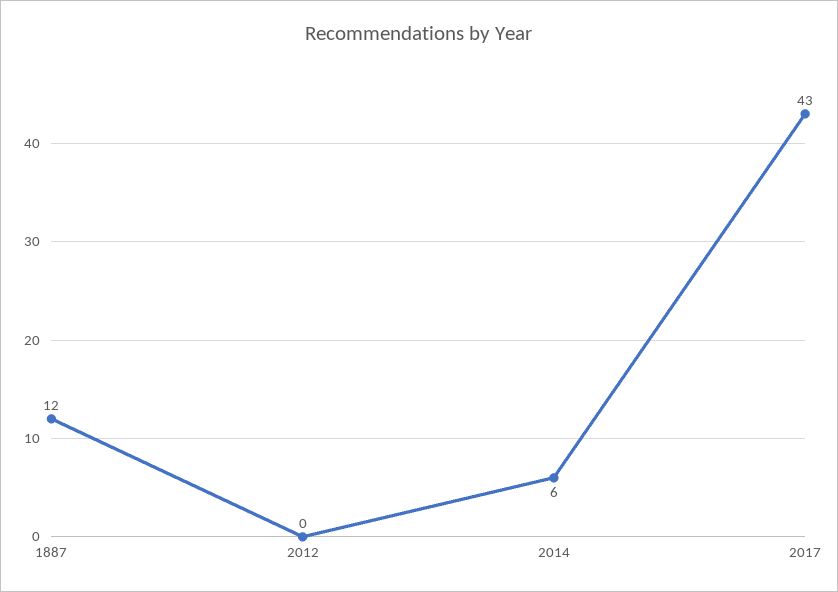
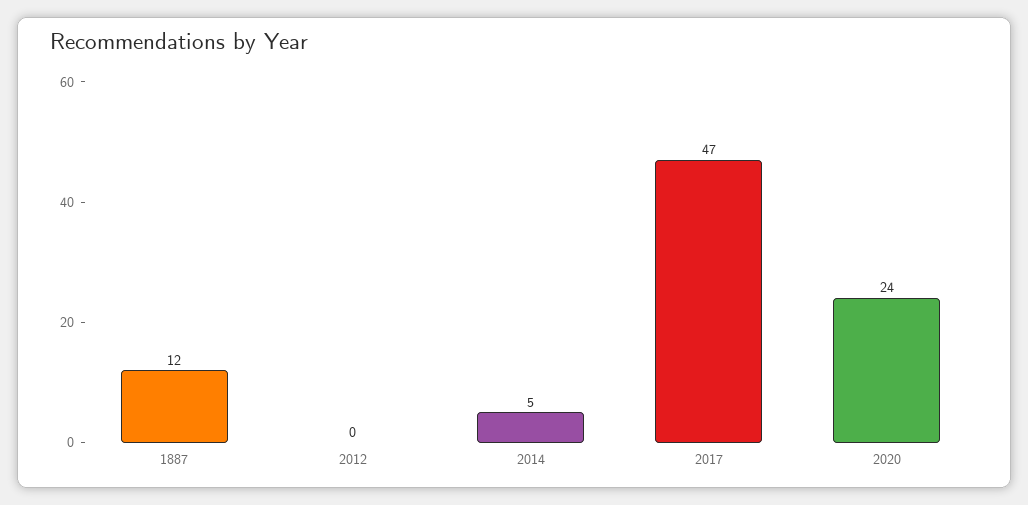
2014: 6 -> 5
2017: 43 -> 47
2020: none -> 24

